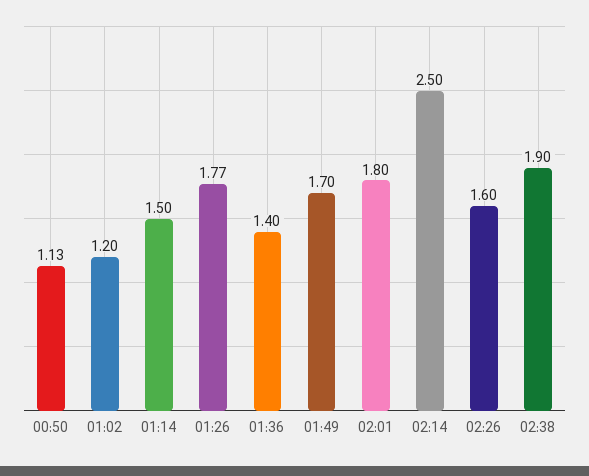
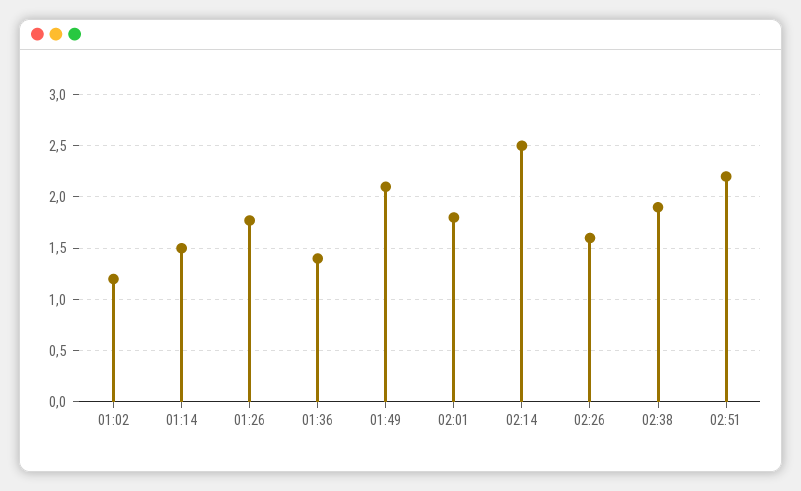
00:50: 1.13 -> none
01:49: 1.7 -> 2.1
02:51: none -> 2.2

